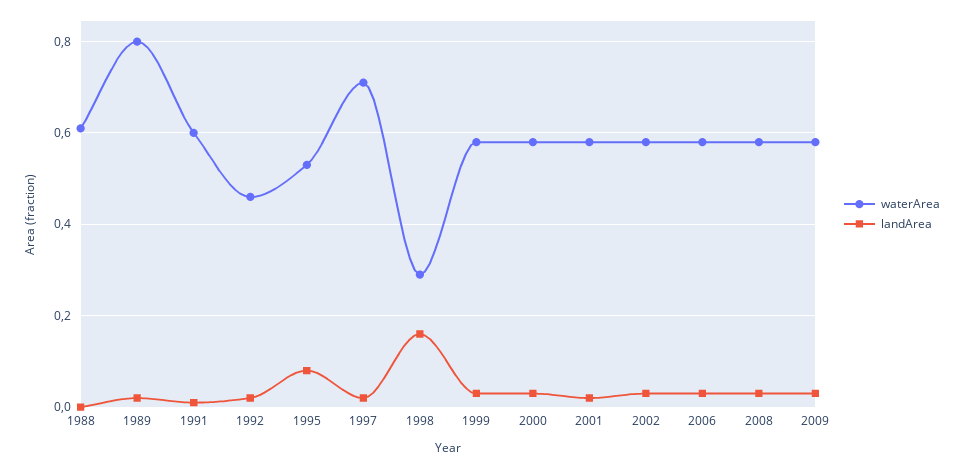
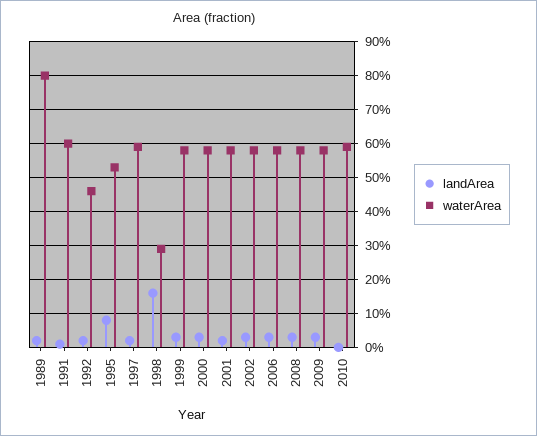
waterArea, 1988: 0.6 -> none
landArea, 1988: 0 -> none
waterArea, 1997: 0.7 -> 0.6
landArea, 2010: none -> 0
waterArea, 2010: none -> 0.6

